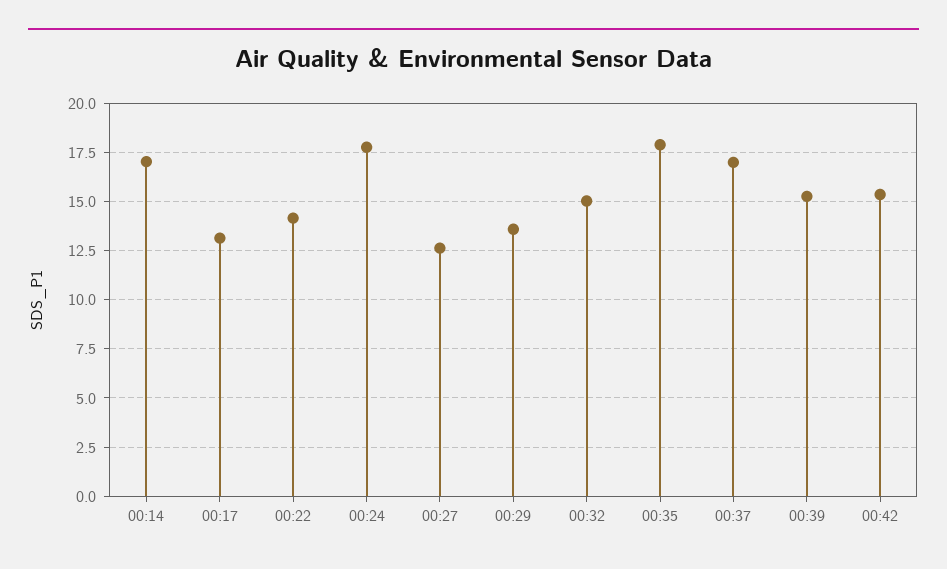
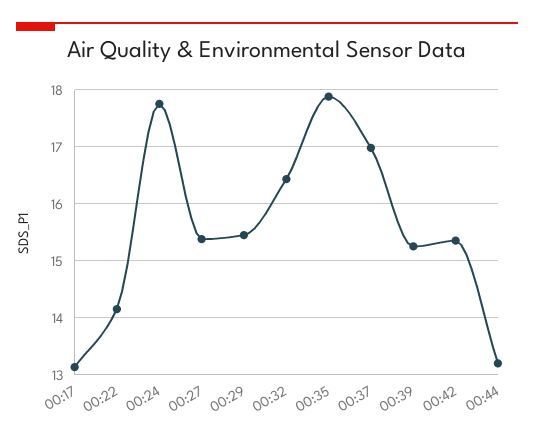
00:14: 17 -> none
00:27: 12.5 -> 15.4
00:29: 13.5 -> 15.4
00:32: 15 -> 16.4
00:44: none -> 13.2

